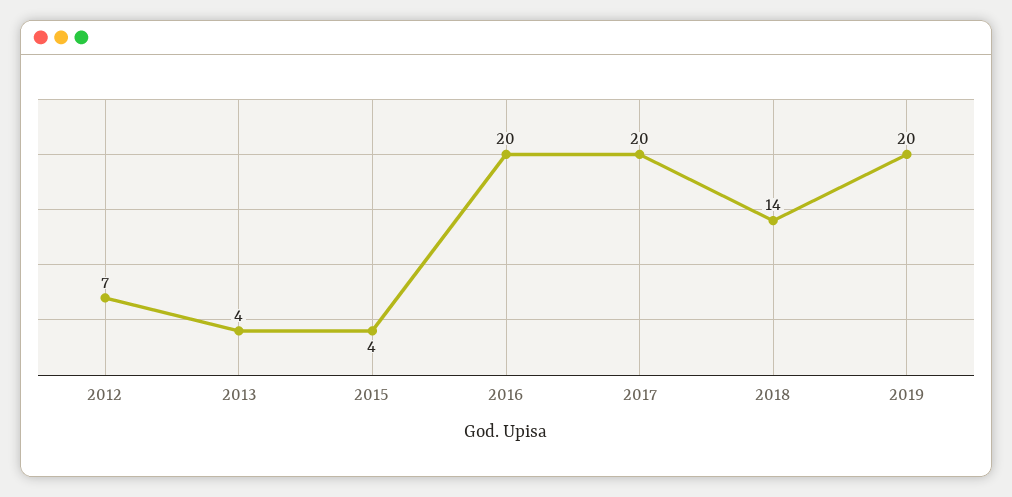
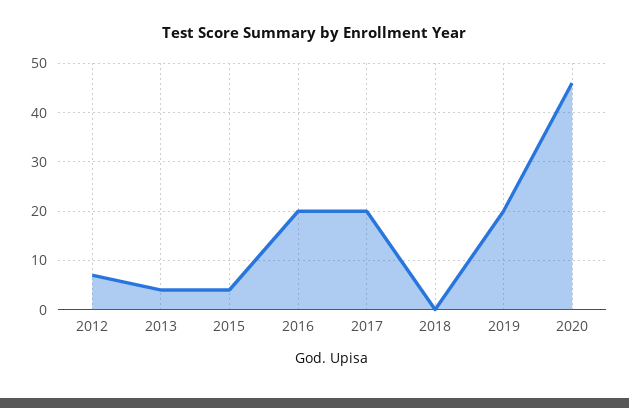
2018: 14 -> 0
2020: none -> 45

